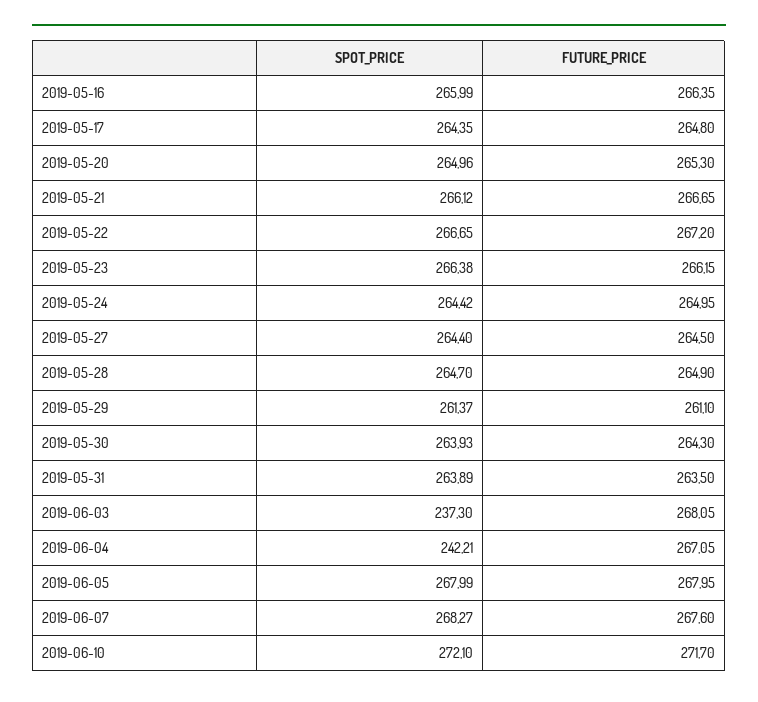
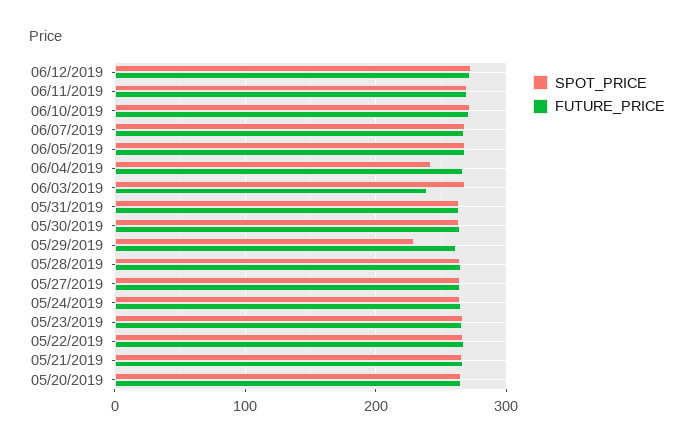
SPOT_PRICE, 2019-05-16: 265.99 -> none
FUTURE_PRICE, 2019-05-16: 266.35 -> none
SPOT_PRICE, 2019-05-17: 264.35 -> none
FUTURE_PRICE, 2019-05-17: 264.8 -> none
SPOT_PRICE, 2019-05-29: 261.37 -> 230
SPOT_PRICE, 2019-06-03: 237.3 -> 270
FUTURE_PRICE, 2019-06-03: 268.05 -> 240
SPOT_PRICE, 06/12/2019: none -> 270
FUTURE_PRICE, 06/12/2019: none -> 270
SPOT_PRICE, 06/11/2019: none -> 270
FUTURE_PRICE, 06/11/2019: none -> 270

